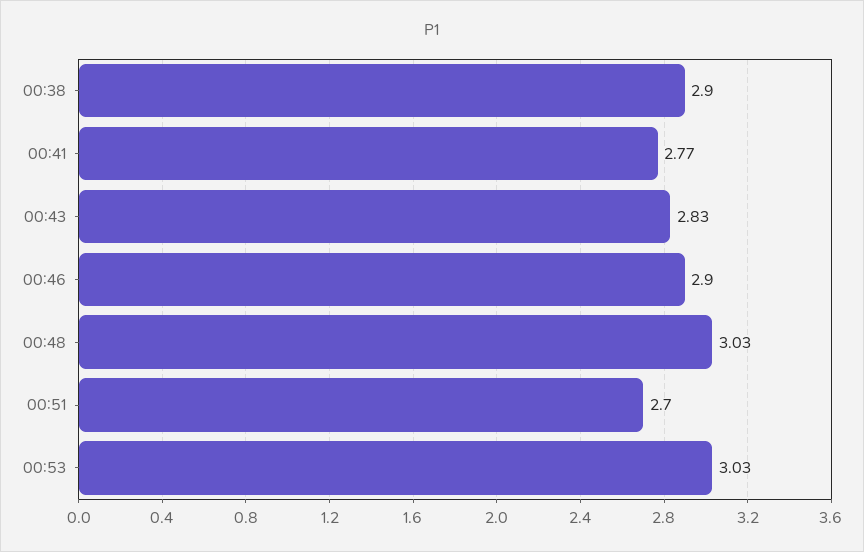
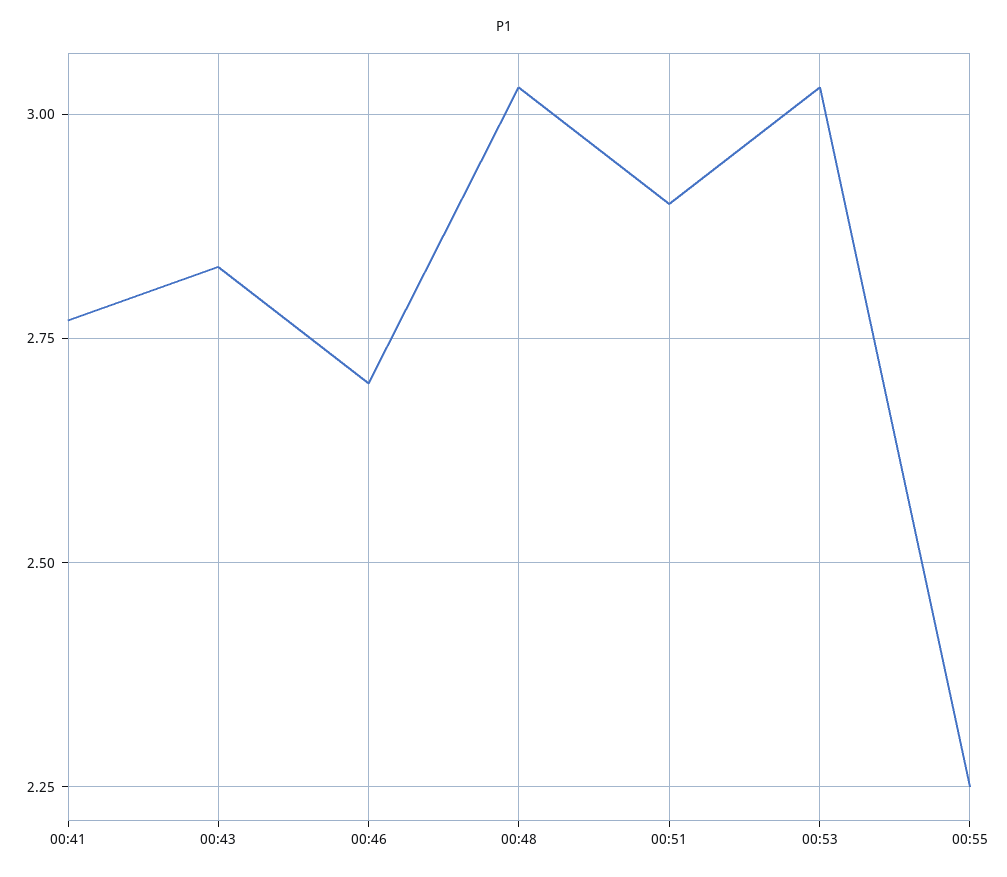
00:38: 2.9 -> none
00:46: 2.9 -> 2.7
00:51: 2.7 -> 2.9
00:55: none -> 2.25

